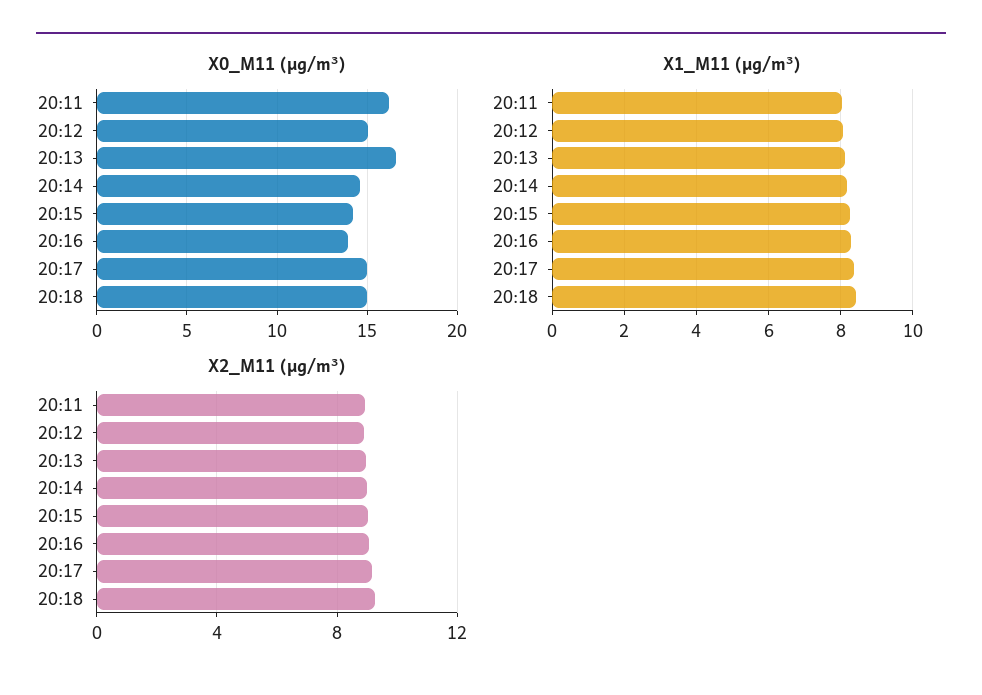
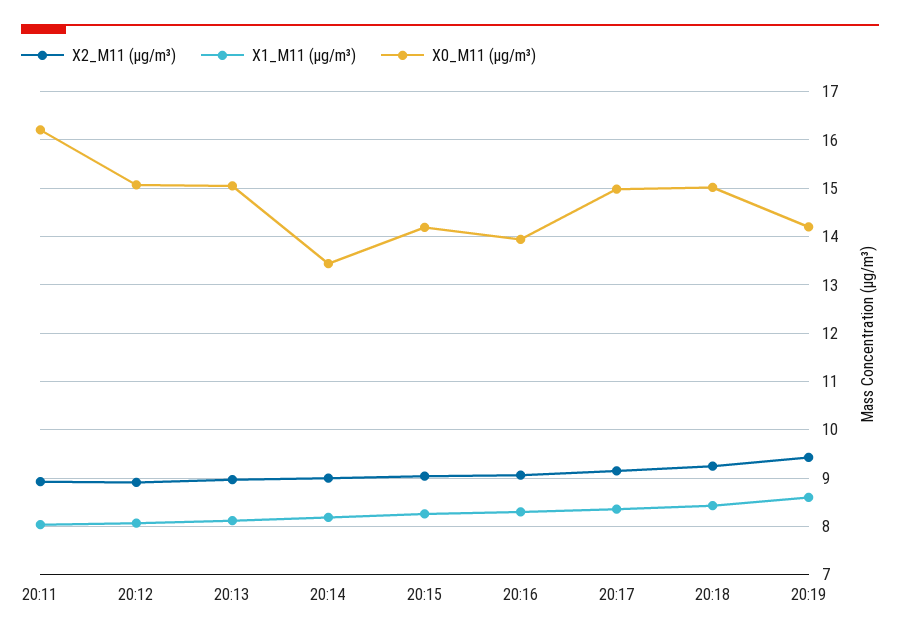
X0_M11 (μg/m³), 20:13: 16.5 -> 15
X0_M11 (μg/m³), 20:14: 14.5 -> 13.4
X2_M11 (μg/m³), 20:19: none -> 9.4
X1_M11 (μg/m³), 20:19: none -> 8.6
X0_M11 (μg/m³), 20:19: none -> 14.2

